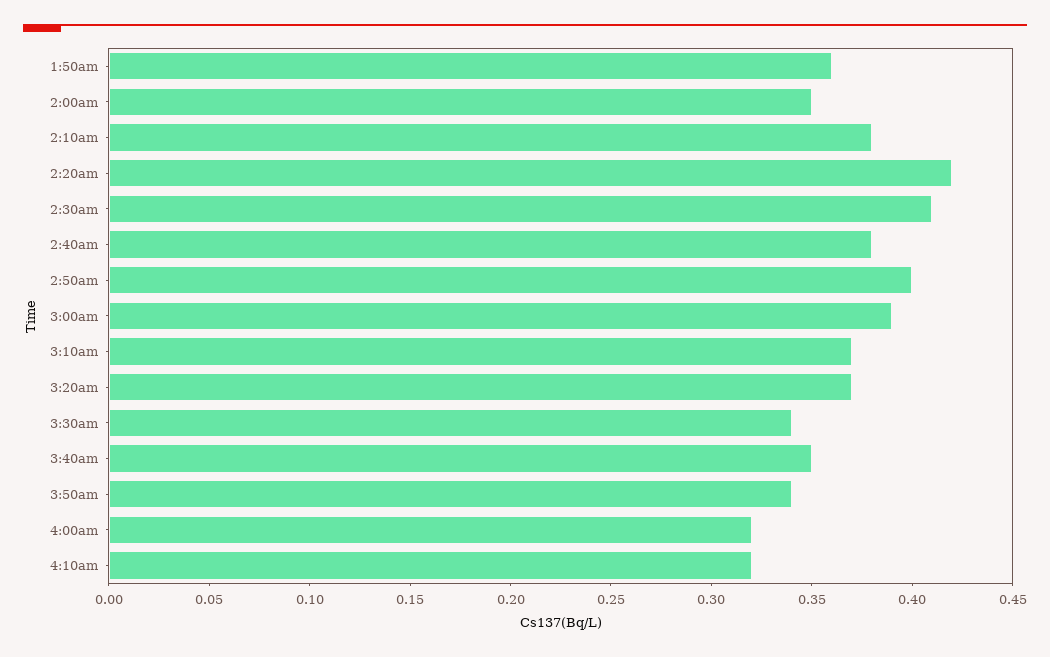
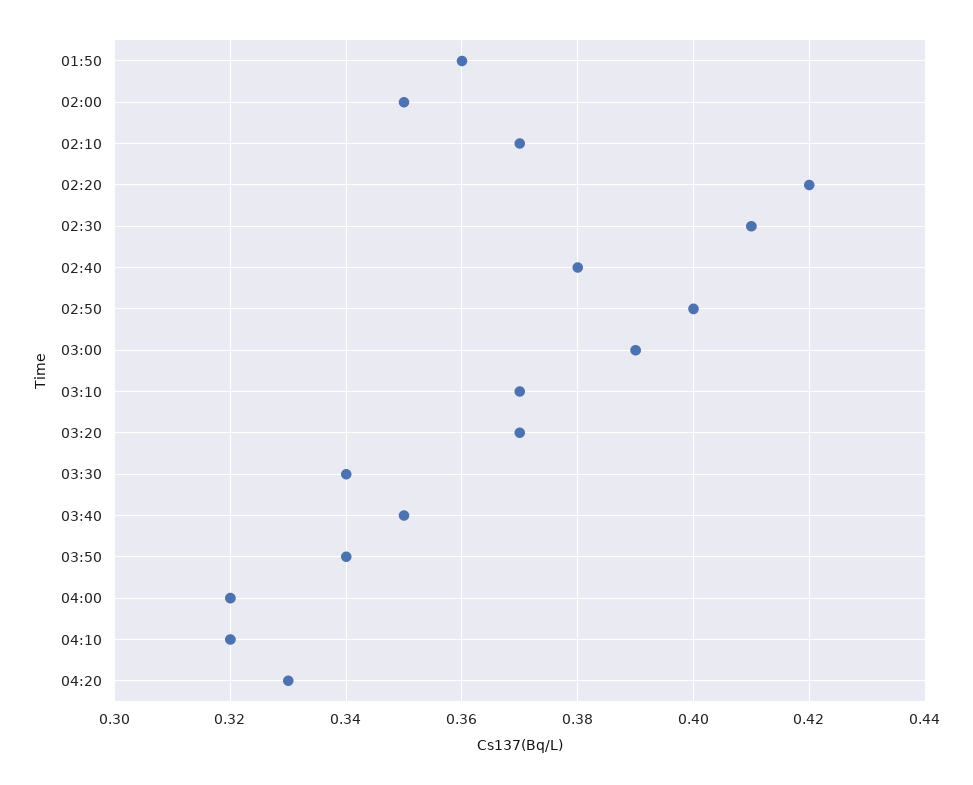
2:10am: 0.38 -> 0.37
04:20: none -> 0.33

